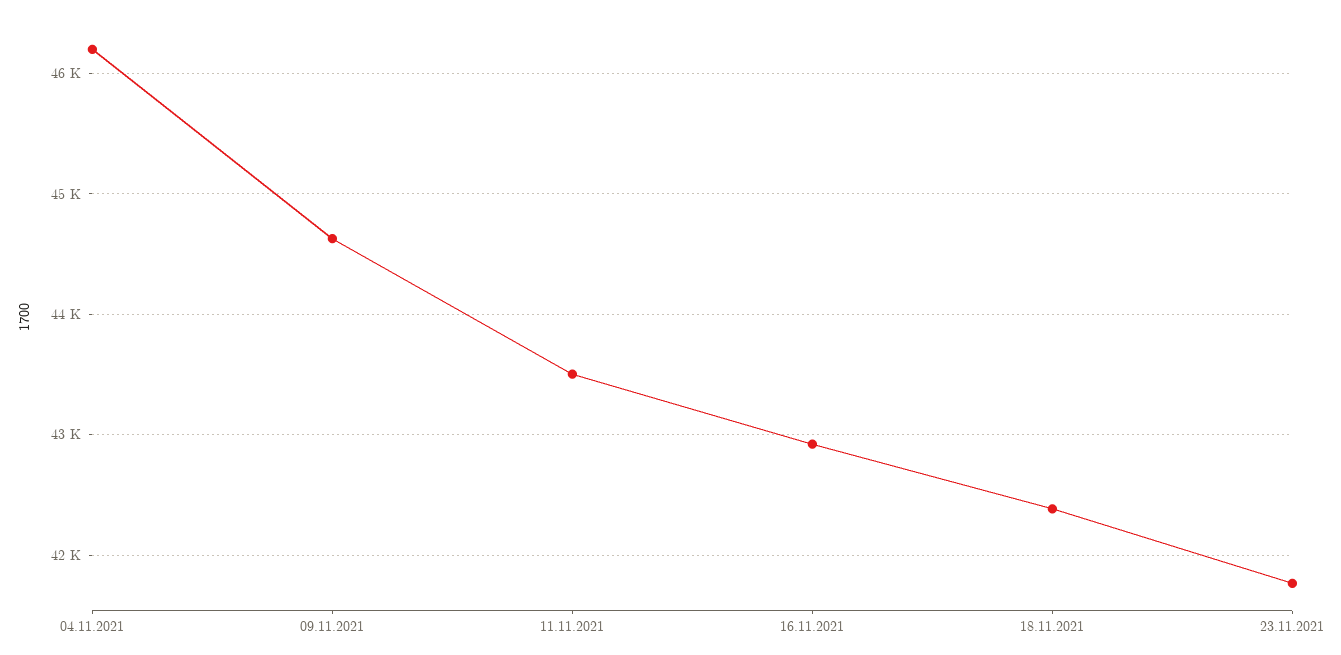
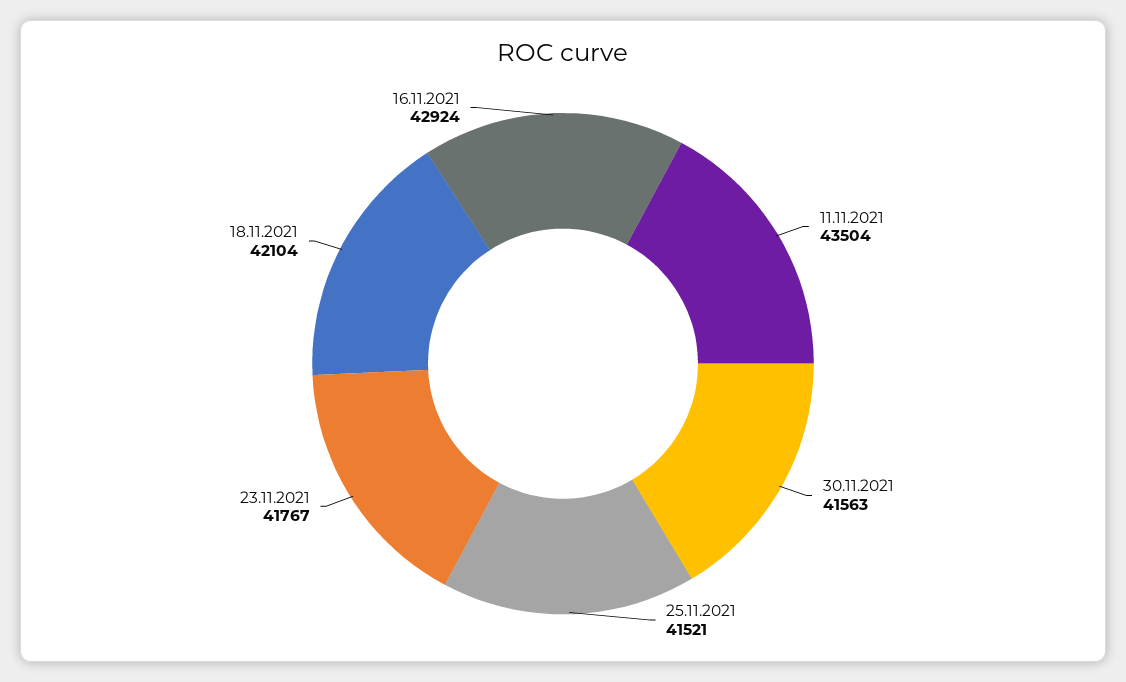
04.11.2021: 46200 -> none
09.11.2021: 44600 -> none
18.11.2021: 42400 -> 42104
30.11.2021: none -> 41563
25.11.2021: none -> 41521

